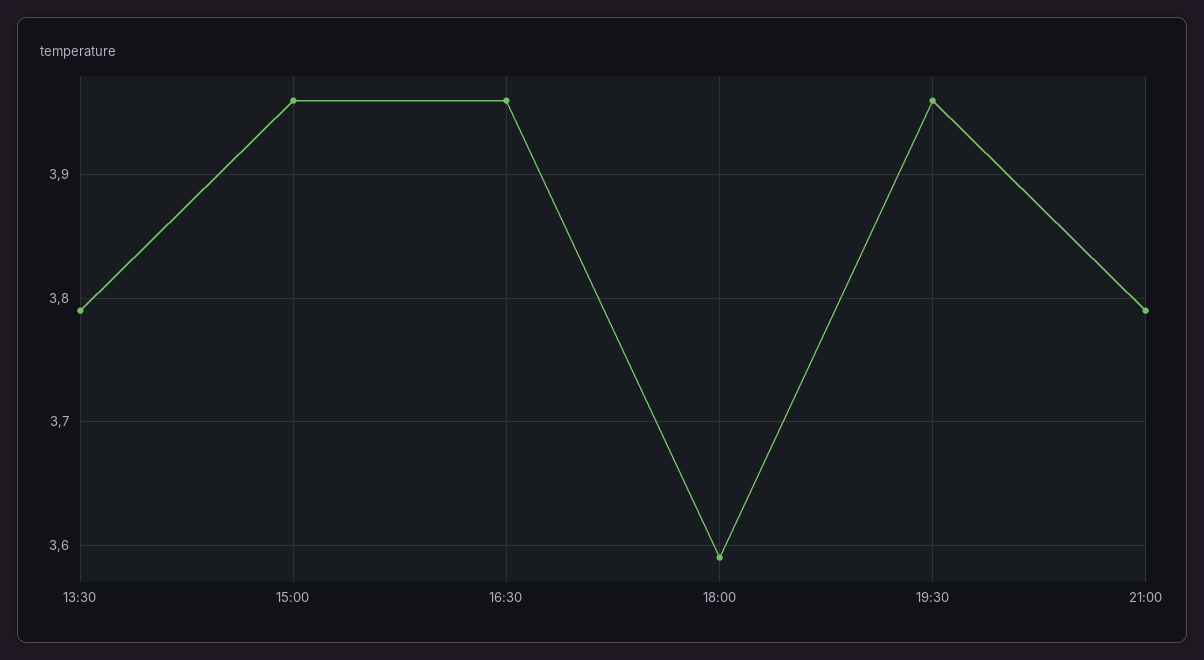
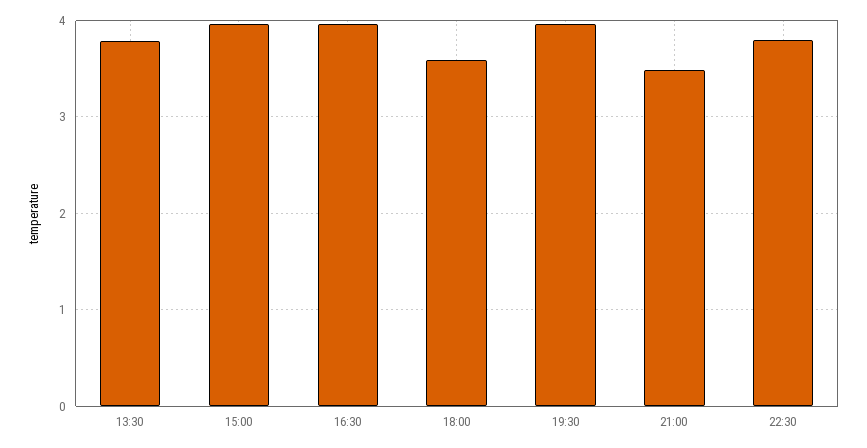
21:00: 3.79 -> 3.5
22:30: none -> 3.8

